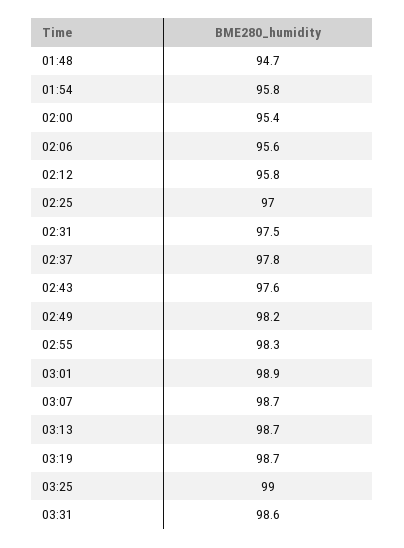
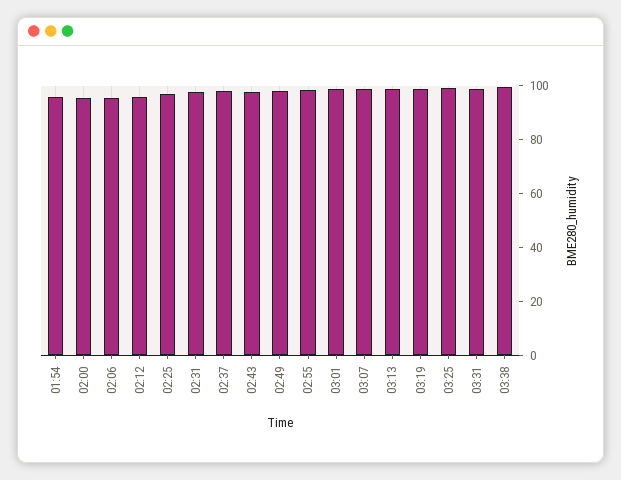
01:48: 94.7 -> none
03:38: none -> 100

